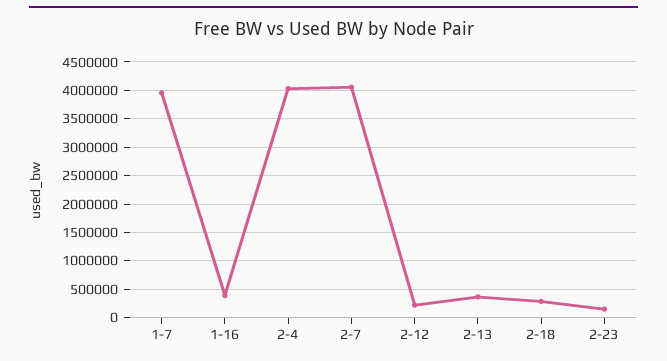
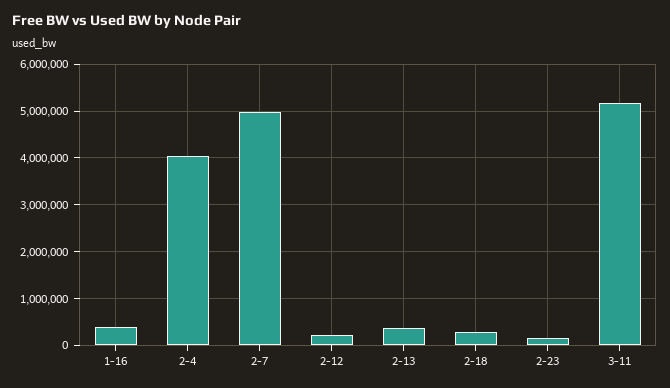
1-7: 4000000 -> none
2-7: 4000000 -> 5000000
3-11: none -> 5200000

